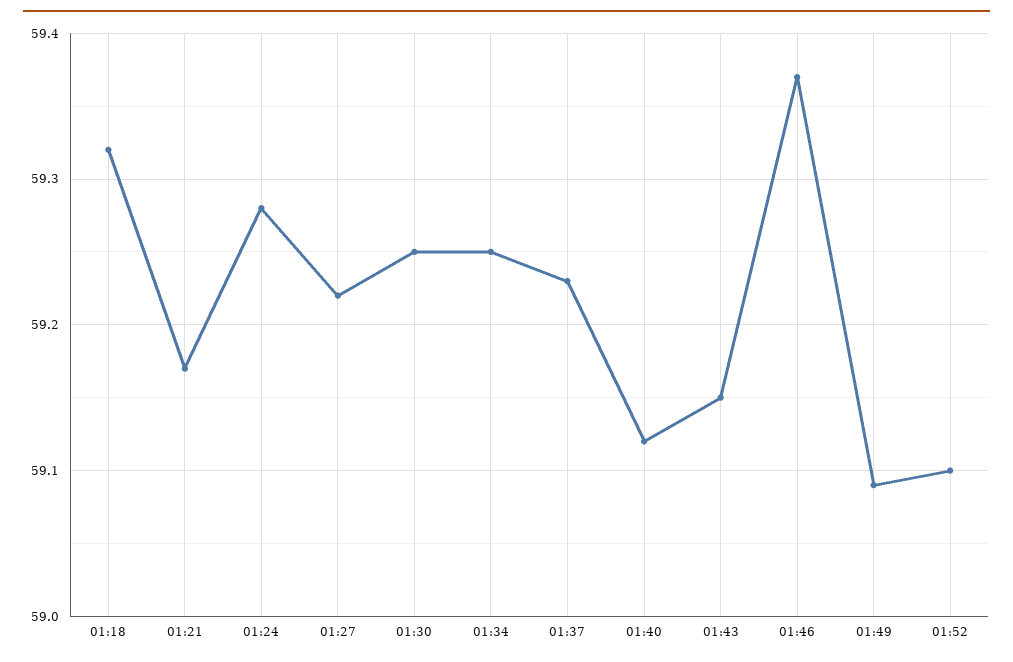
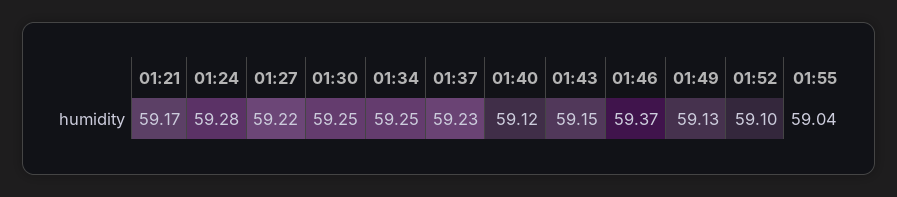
01:18: 59.32 -> none
01:49: 59.09 -> 59.13
01:55: none -> 59.04

